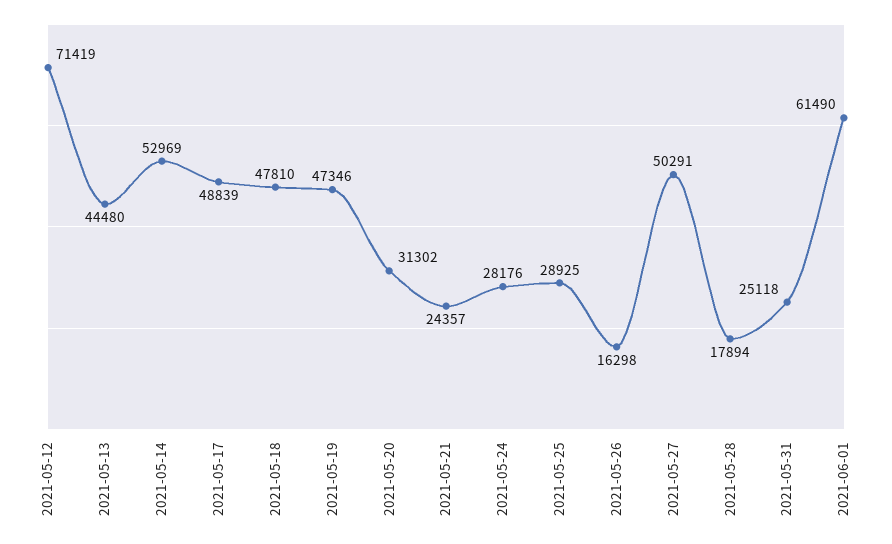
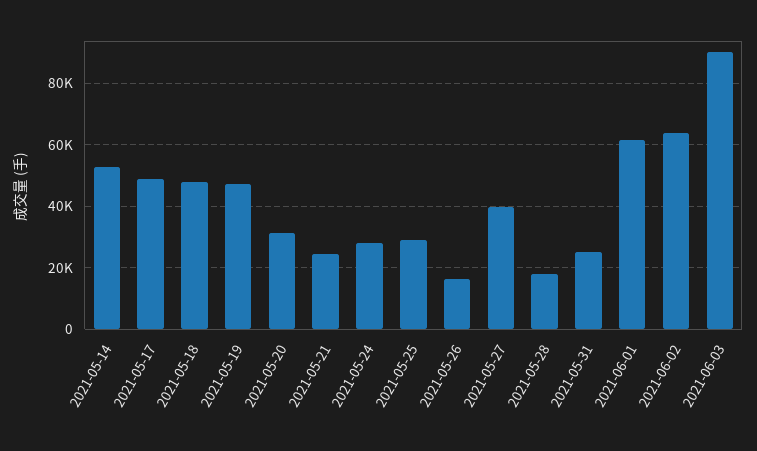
2021-05-12: 71419 -> none
2021-05-13: 44480 -> none
2021-05-27: 50291 -> 40000
2021-06-02: none -> 64000
2021-06-03: none -> 90000

